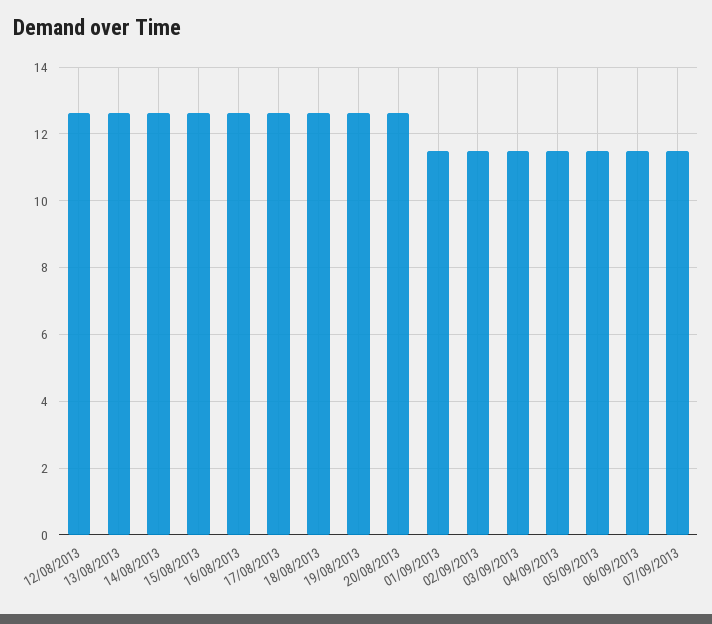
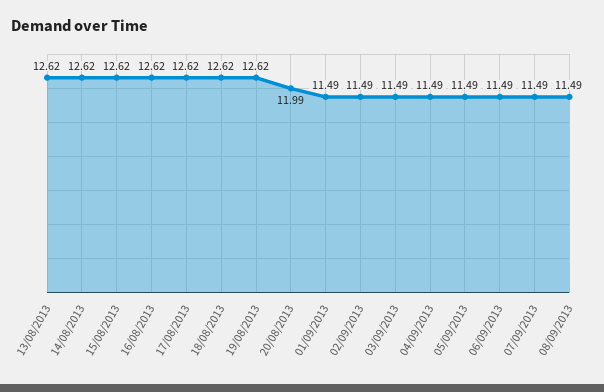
12/08/2013: 12.6 -> none
20/08/2013: 12.6 -> 11.99
08/09/2013: none -> 11.49

